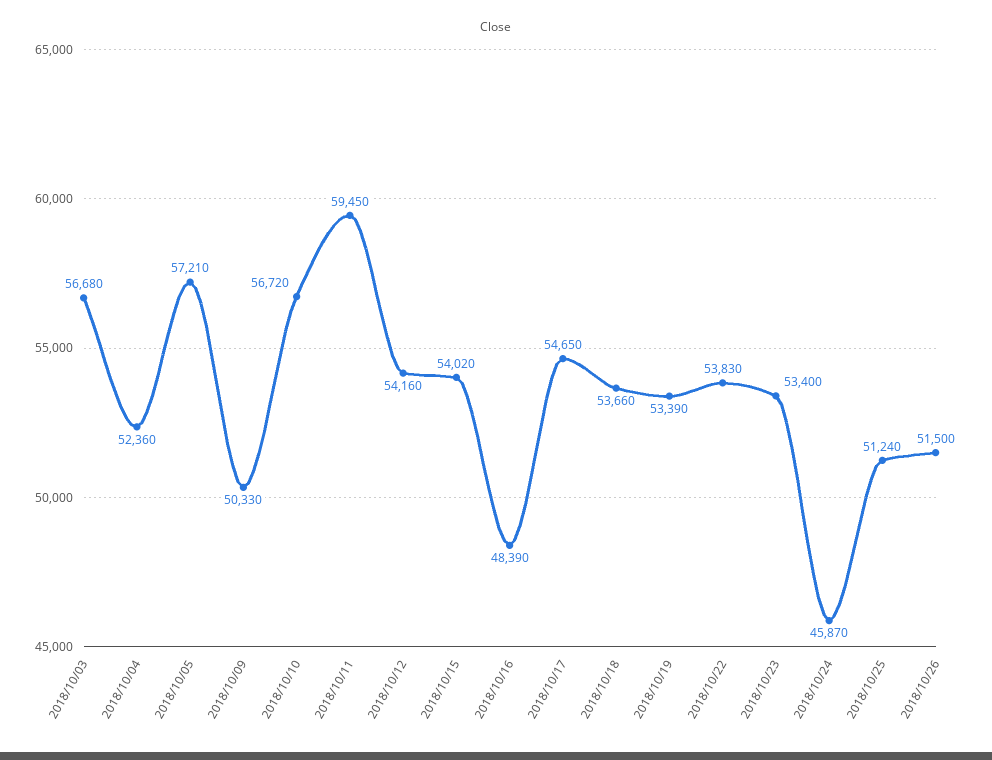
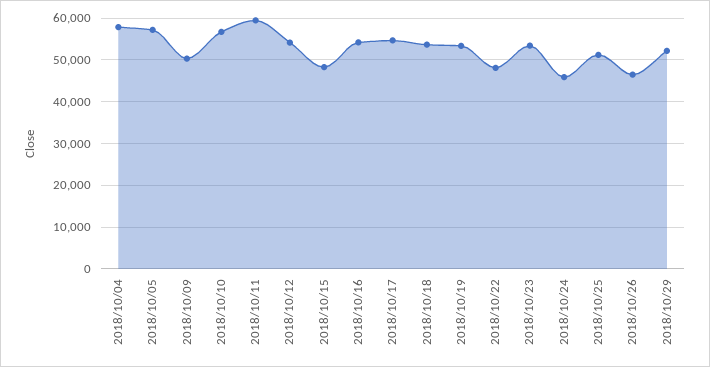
2018/10/03: 56680 -> none
2018/10/04: 52360 -> 58000
2018/10/15: 54020 -> 48000
2018/10/16: 48390 -> 54000
2018/10/22: 53830 -> 48000
2018/10/26: 51500 -> 46000
2018/10/29: none -> 52000

